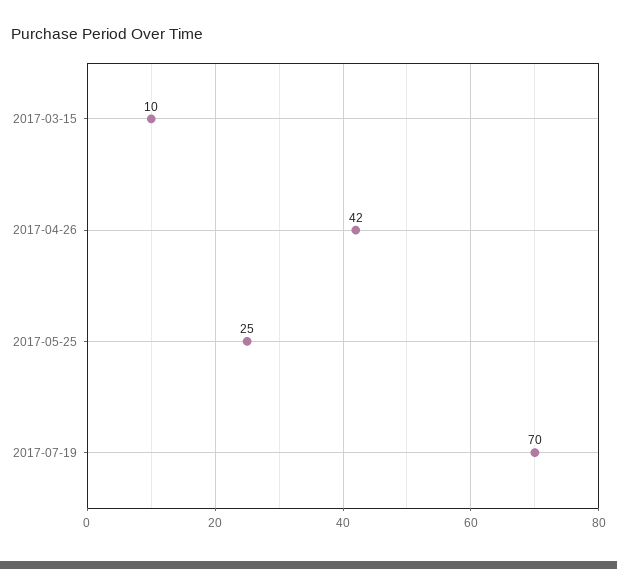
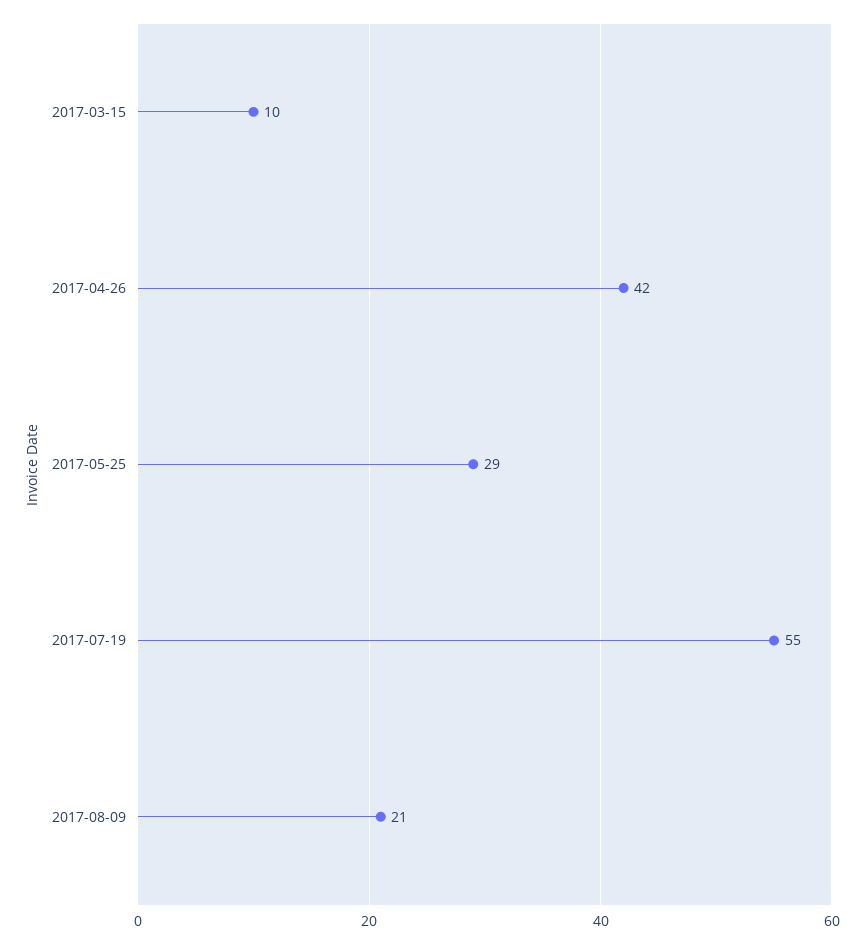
2017-05-25: 25 -> 29
2017-07-19: 70 -> 55
2017-08-09: none -> 21

